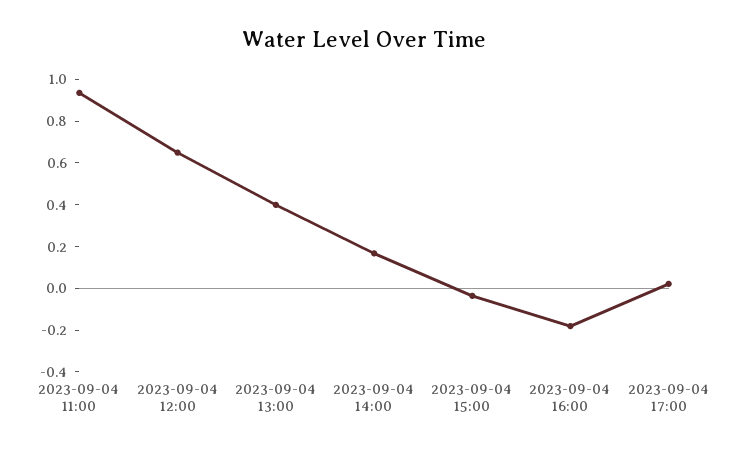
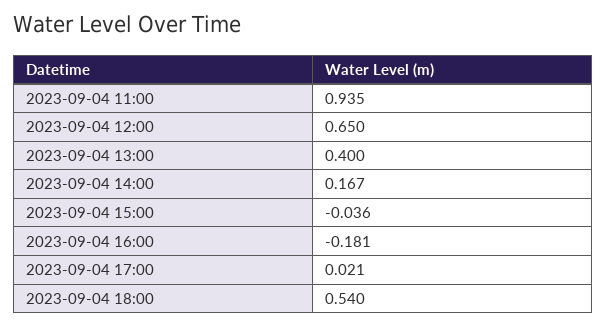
2023-09-04 18:00: none -> 0.54

